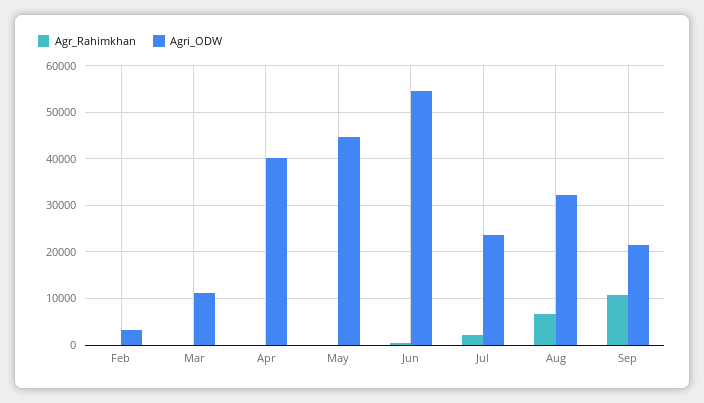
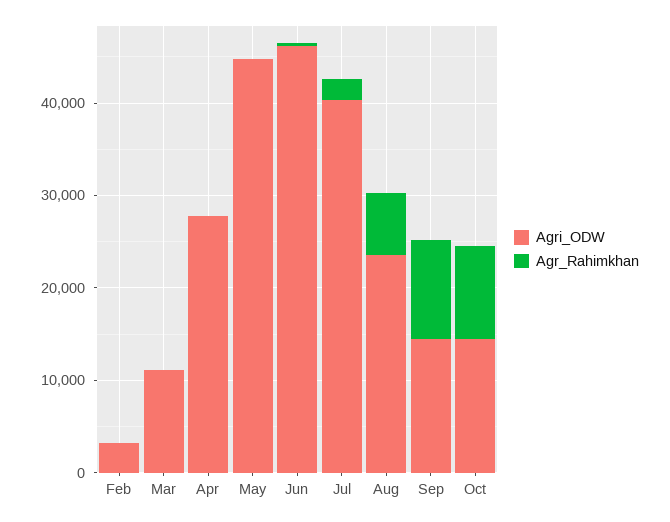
Agri_ODW, Apr: 40000 -> 28000
Agri_ODW, Jun: 54000 -> 46000
Agri_ODW, Jul: 24000 -> 40000
Agri_ODW, Aug: 32000 -> 24000
Agri_ODW, Sep: 22000 -> 14000
Agri_ODW, Oct: none -> 14000
Agr_Rahimkhan, Oct: none -> 10000

